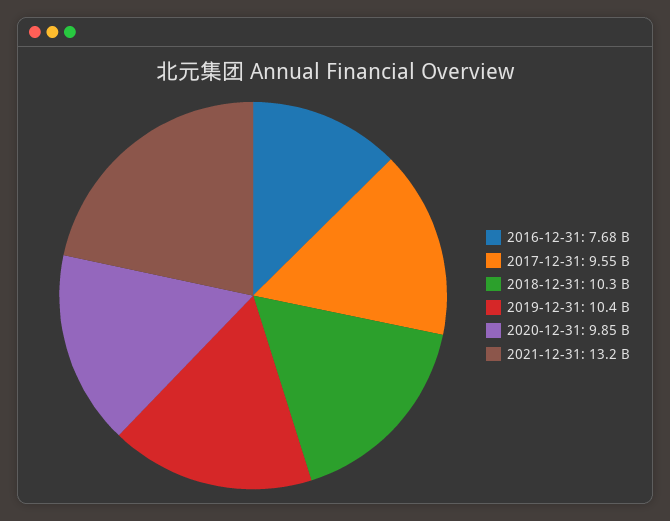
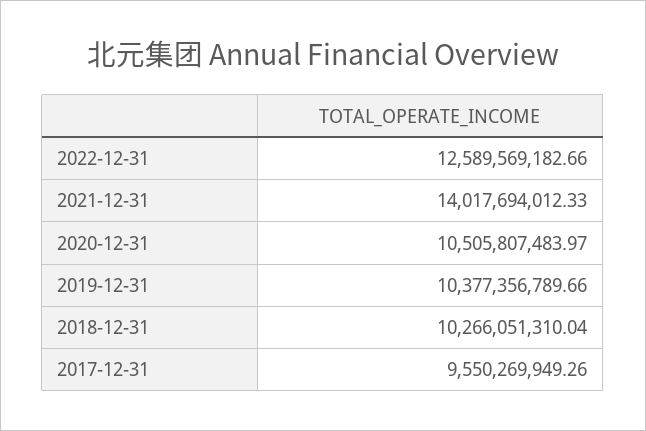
2016-12-31: 7680000000 -> none
2020-12-31: 9850000000 -> 10505807483.97
2021-12-31: 13200000000 -> 14017694012.33
2022-12-31: none -> 12589569182.66

